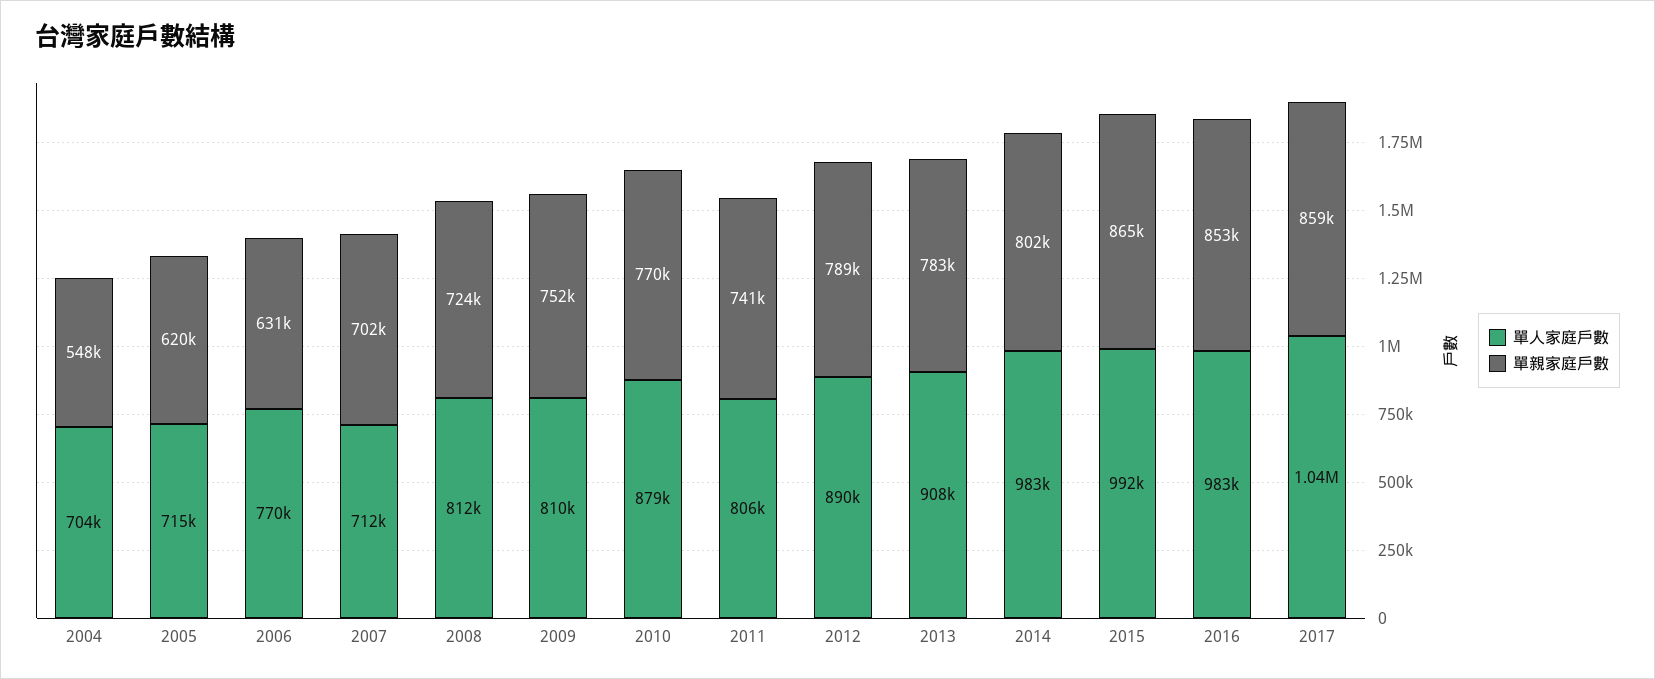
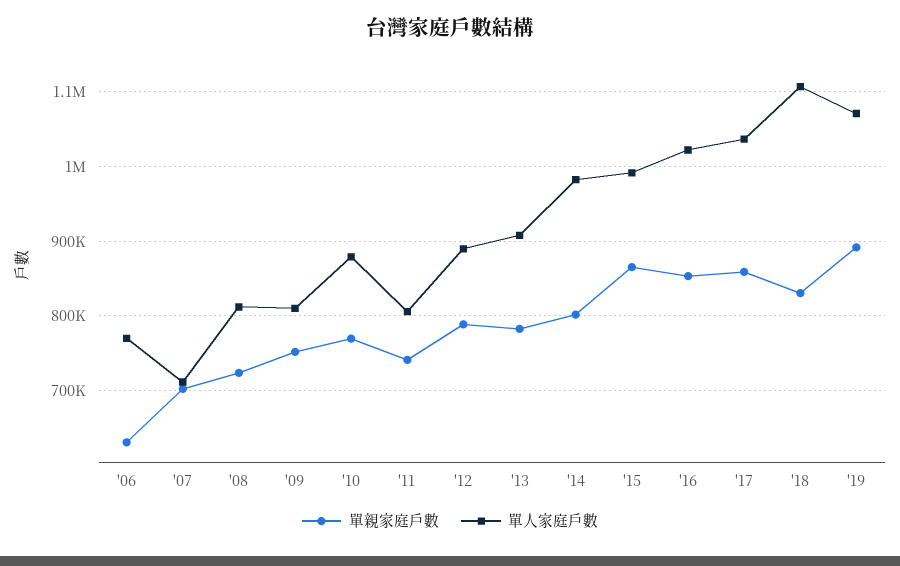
單人家庭戶數, 2004: 704000 -> none
單親家庭戶數, 2004: 548000 -> none
單人家庭戶數, 2005: 715000 -> none
單親家庭戶數, 2005: 620000 -> none
單人家庭戶數, 2016: 983000 -> 1020000
單親家庭戶數, '18: none -> 830000
單人家庭戶數, '18: none -> 1110000
單親家庭戶數, '19: none -> 890000
單人家庭戶數, '19: none -> 1070000

